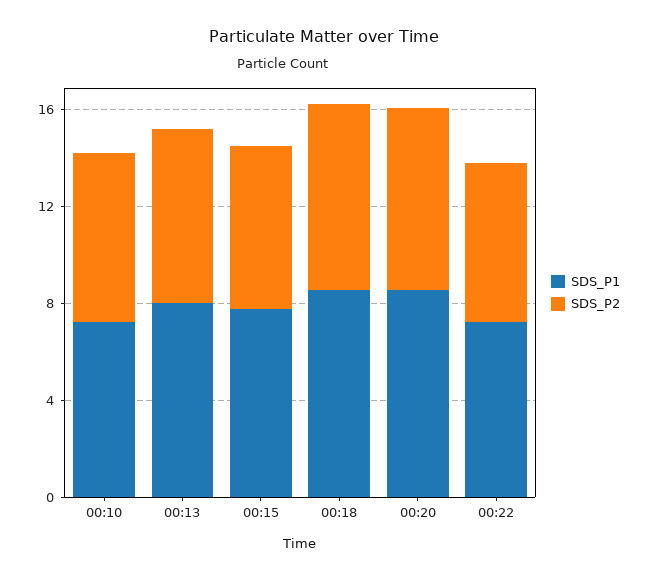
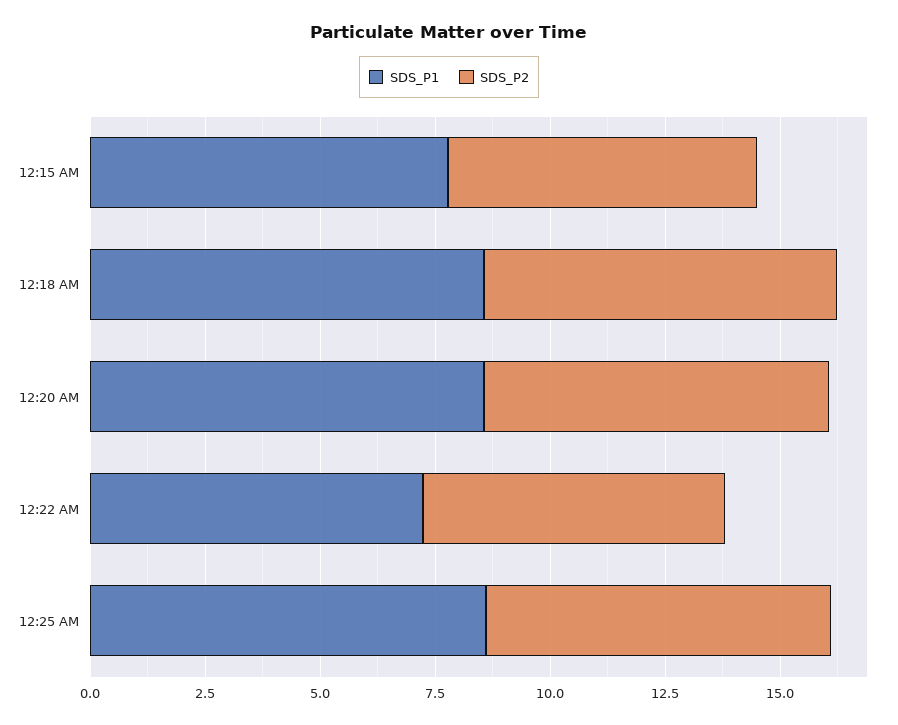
SDS_P1, 00:10: 7 -> none
SDS_P2, 00:10: 7 -> none
SDS_P1, 00:13: 8 -> none
SDS_P2, 00:13: 7 -> none
SDS_P1, 12:25 AM: none -> 8.5
SDS_P2, 12:25 AM: none -> 7.5

